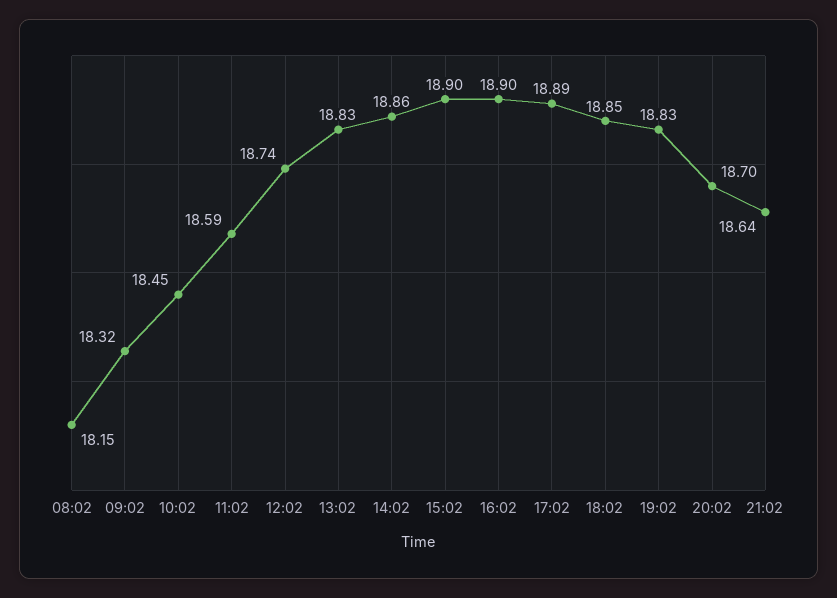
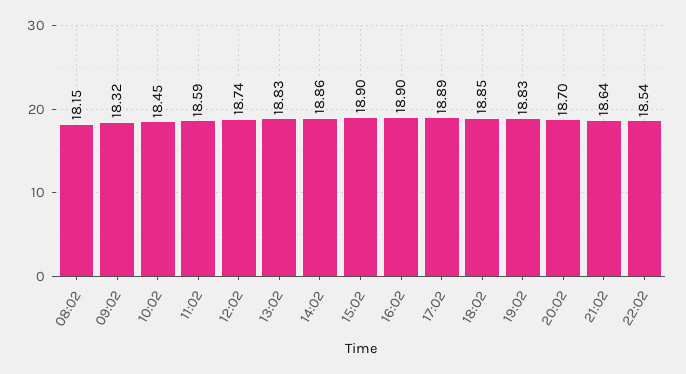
22:02: none -> 18.54

